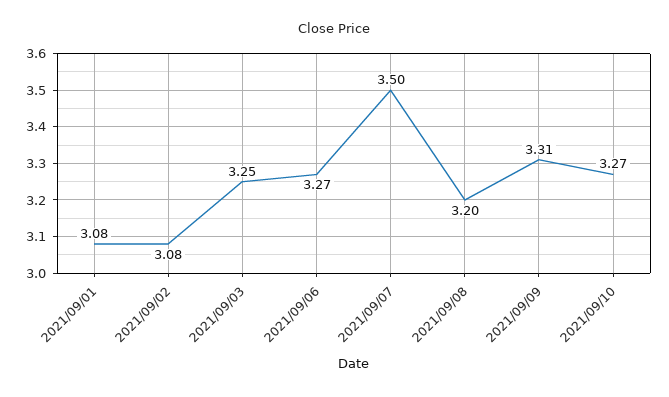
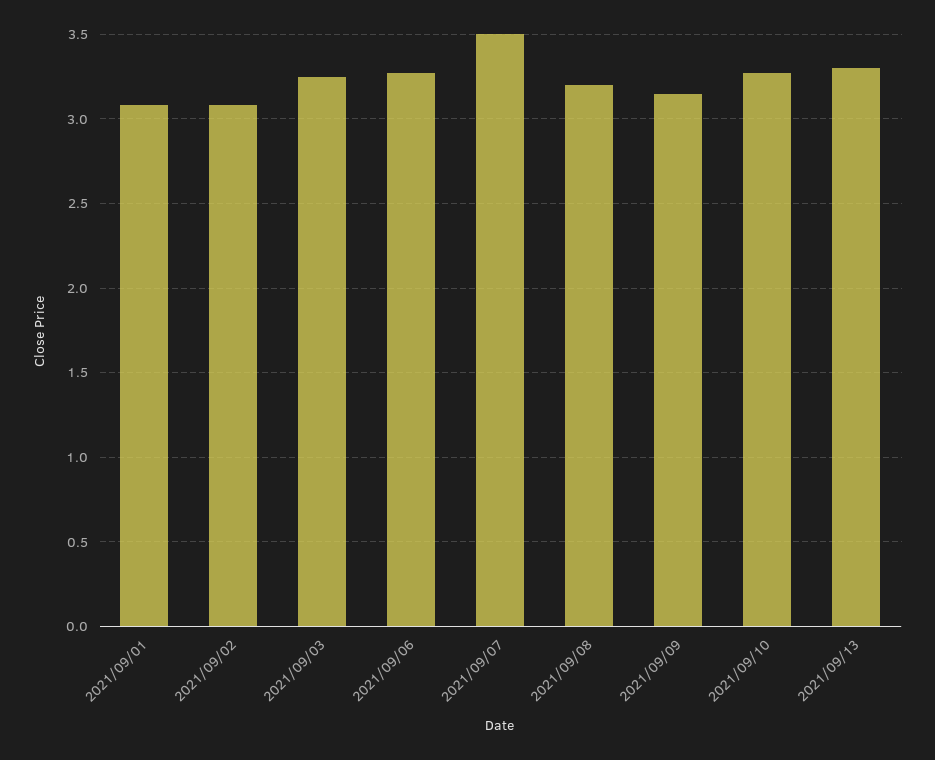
2021/09/09: 3.31 -> 3.15
2021/09/13: none -> 3.3

